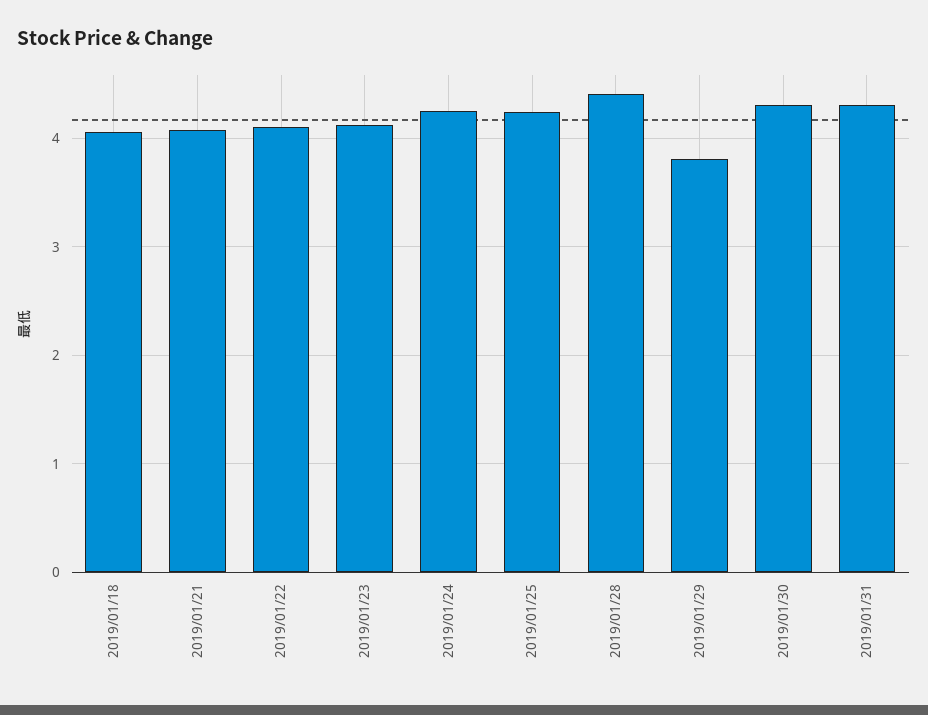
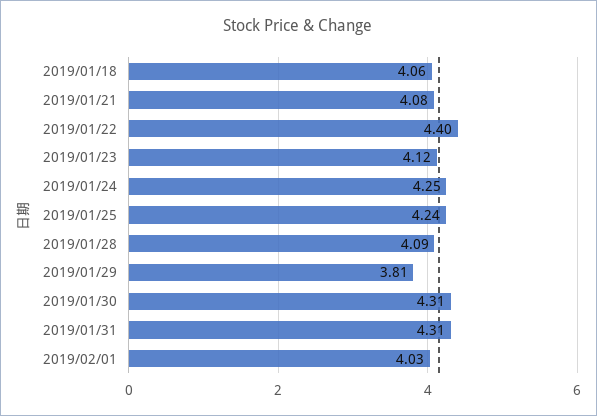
2019/01/22: 4.1 -> 4.4
2019/01/28: 4.4 -> 4.09
2019/02/01: none -> 4.03

